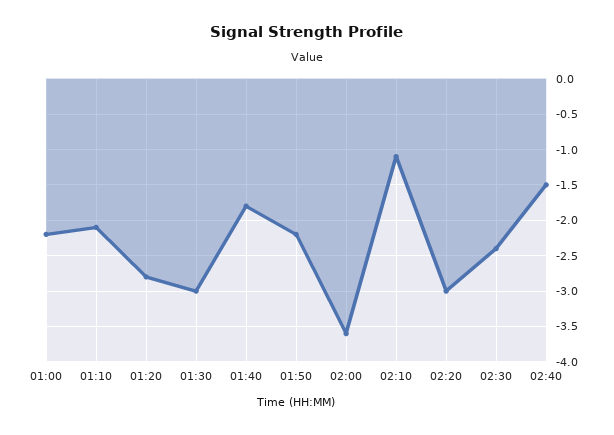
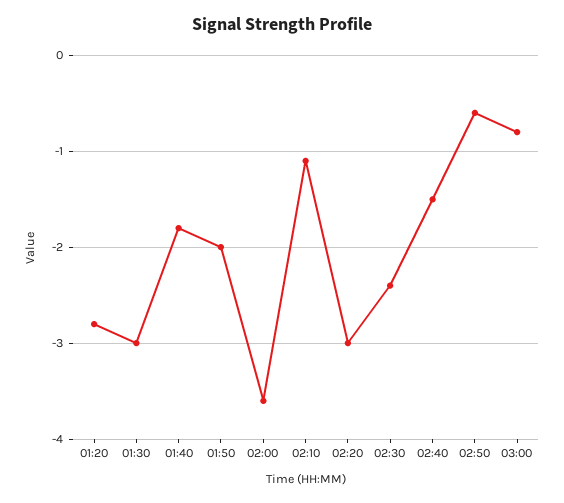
01:00: -2.2 -> none
01:10: -2.1 -> none
01:50: -2.2 -> -2
02:50: none -> -0.6
03:00: none -> -0.8

